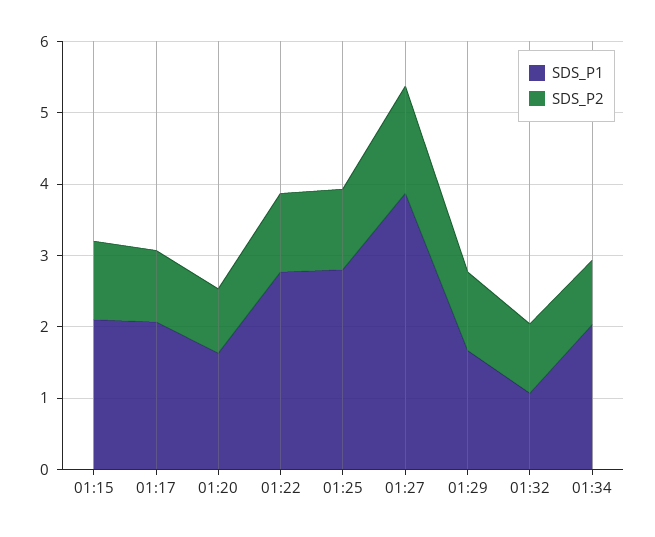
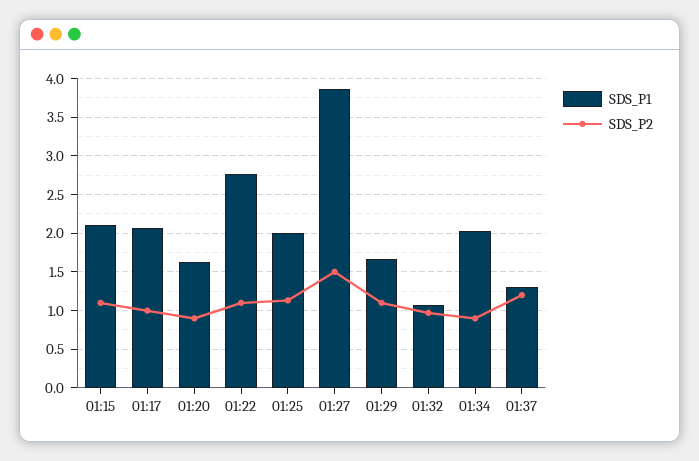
SDS_P1, 01:25: 2.8 -> 2
SDS_P1, 01:37: none -> 1.3
SDS_P2, 01:37: none -> 1.2

